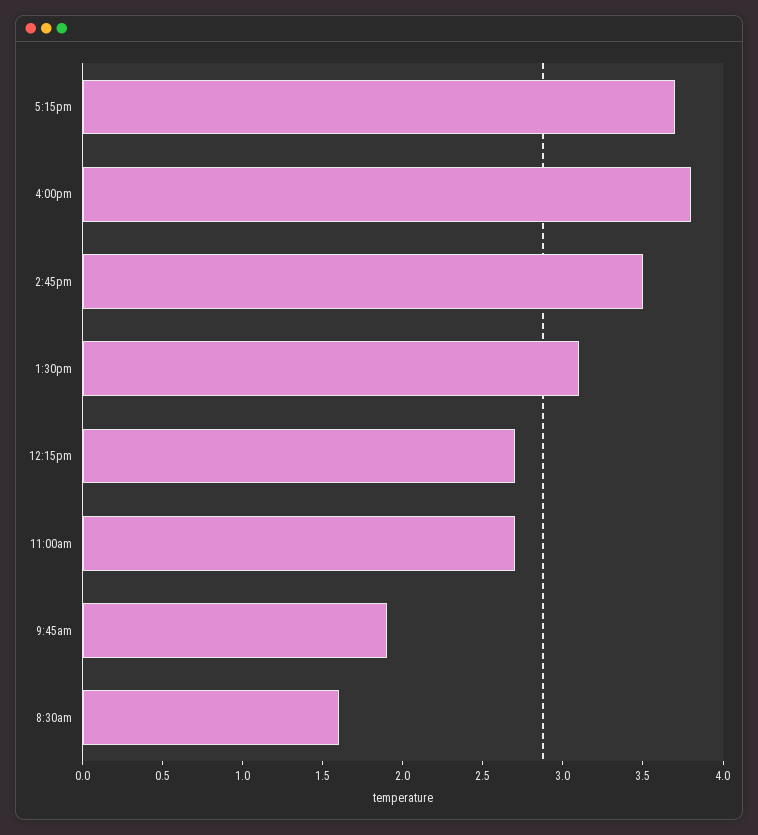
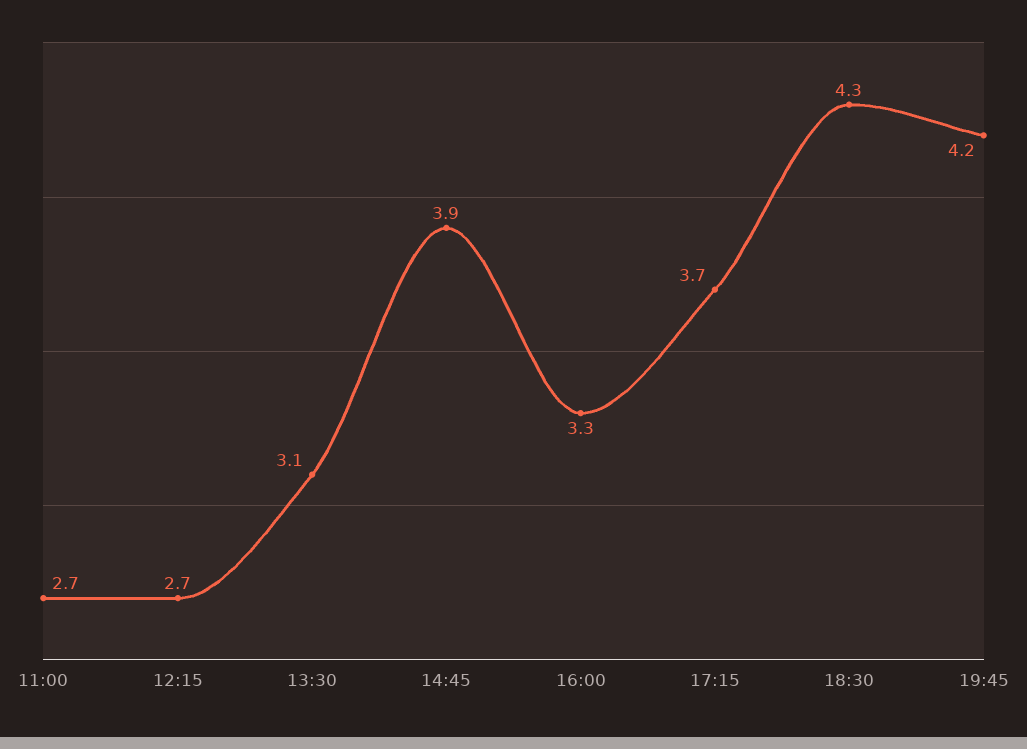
4:00pm: 3.8 -> 3.3
2:45pm: 3.5 -> 3.9
9:45am: 1.9 -> none
8:30am: 1.6 -> none
18:30: none -> 4.3
19:45: none -> 4.2

